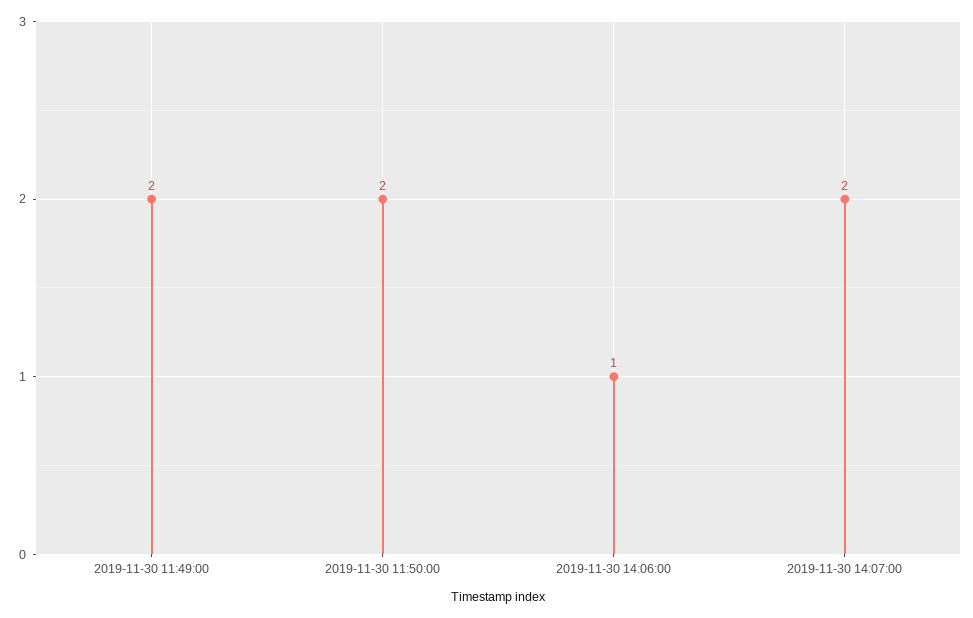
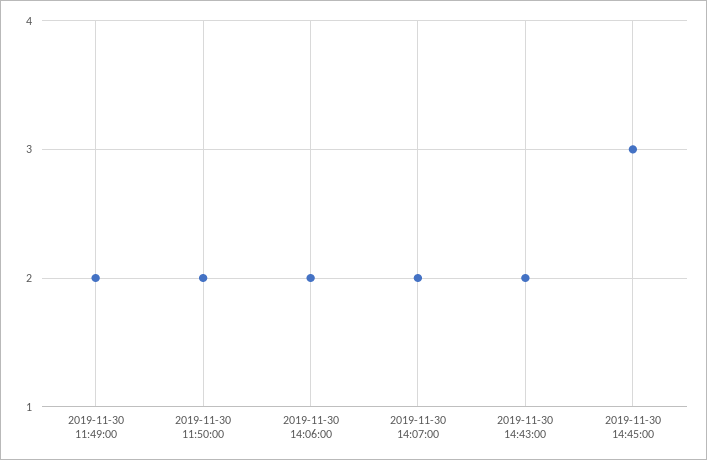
2019-11-30 14:06:00: 1 -> 2
2019-11-30 14:43:00: none -> 2
2019-11-30 14:45:00: none -> 3

